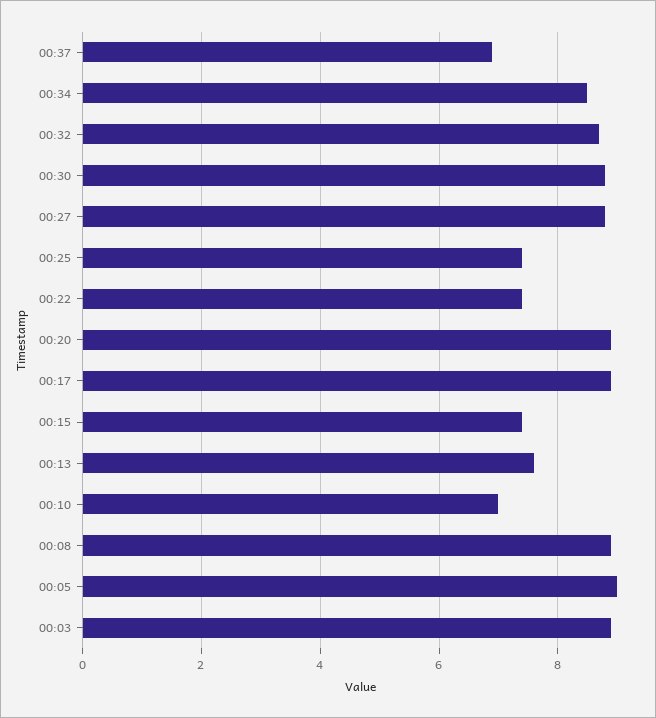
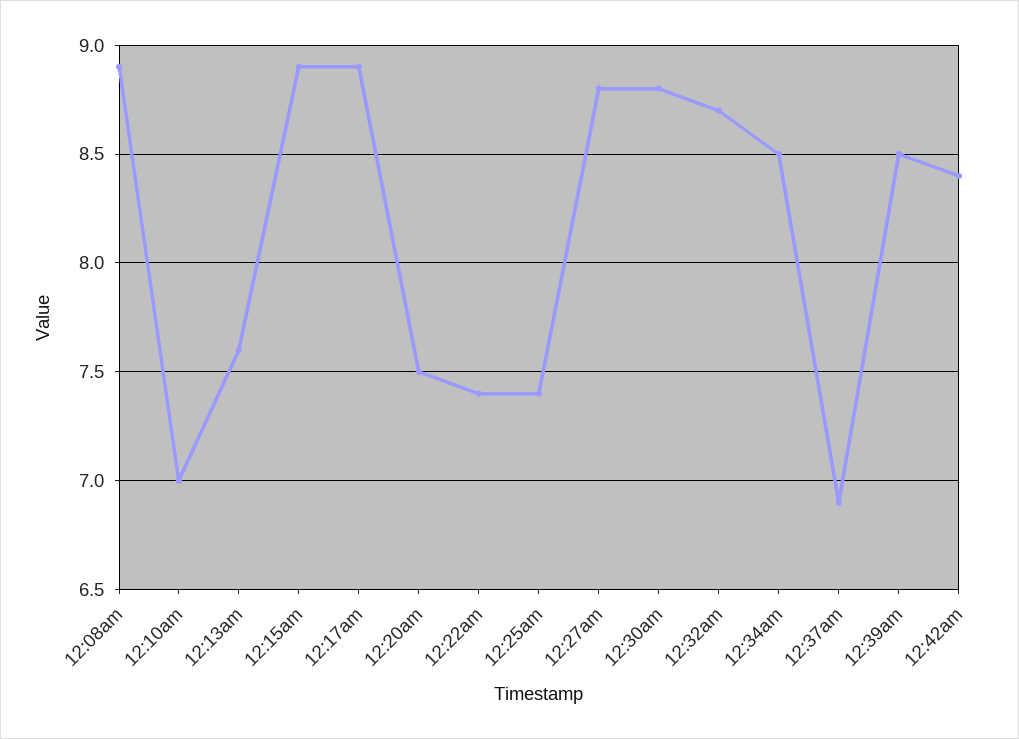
00:20: 9 -> 7.5
00:15: 7.5 -> 8.9
00:05: 9 -> none
00:03: 9 -> none
12:39am: none -> 8.5
12:42am: none -> 8.4

